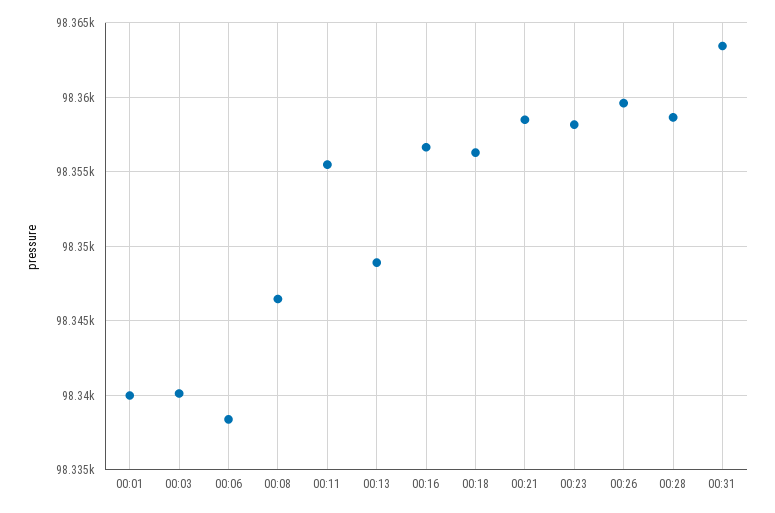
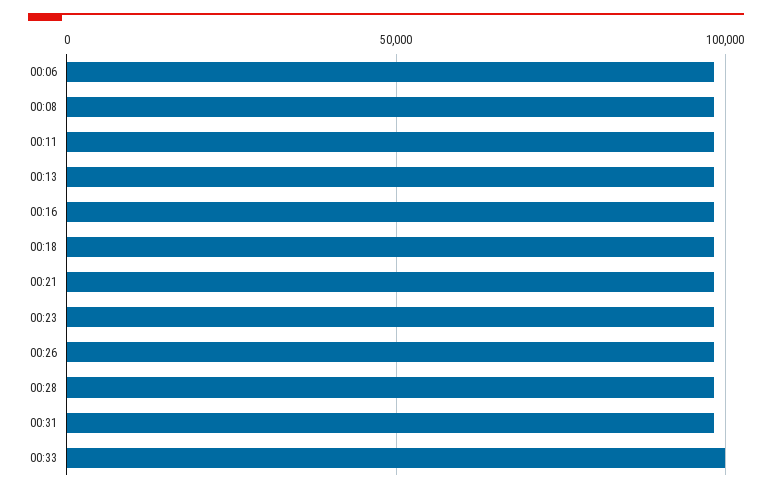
00:01: 98340 -> none
00:03: 98340 -> none
00:33: none -> 100000

